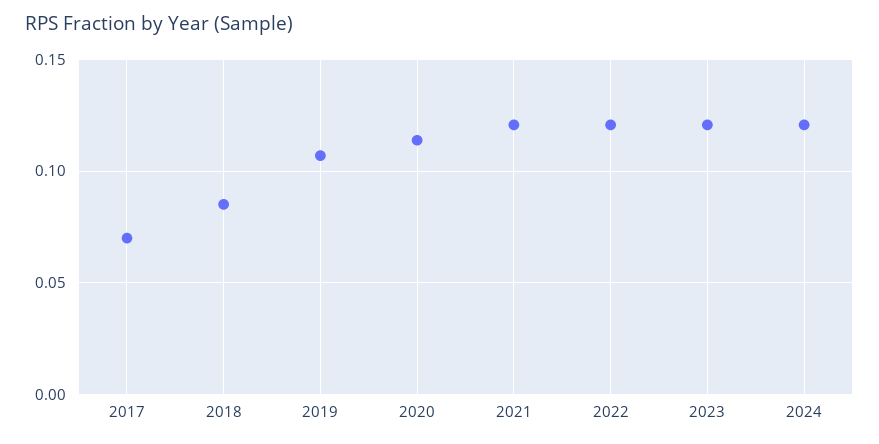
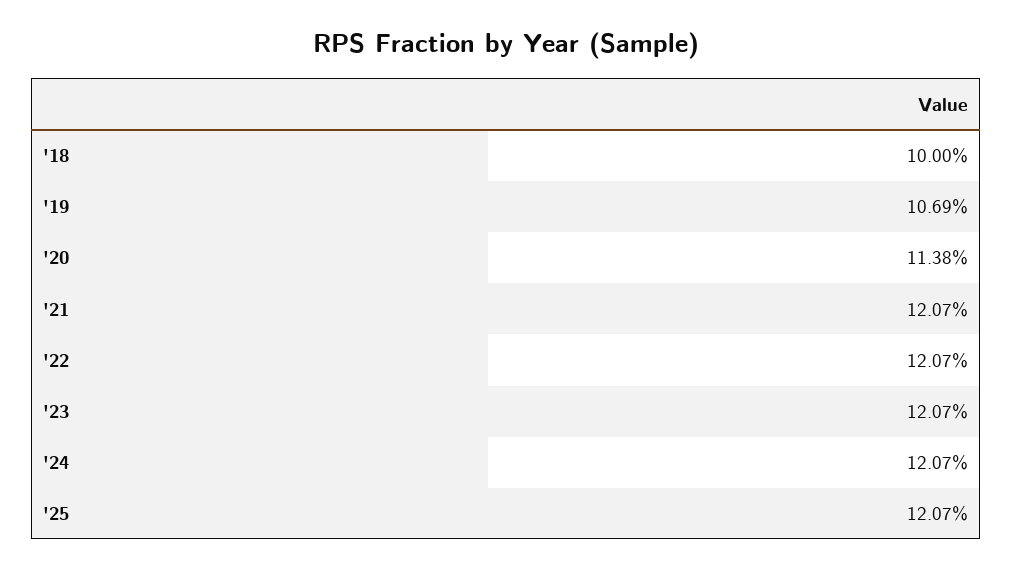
2017: 0.07 -> none
2018: 0.085 -> 0.1
'25: none -> 0.1207

